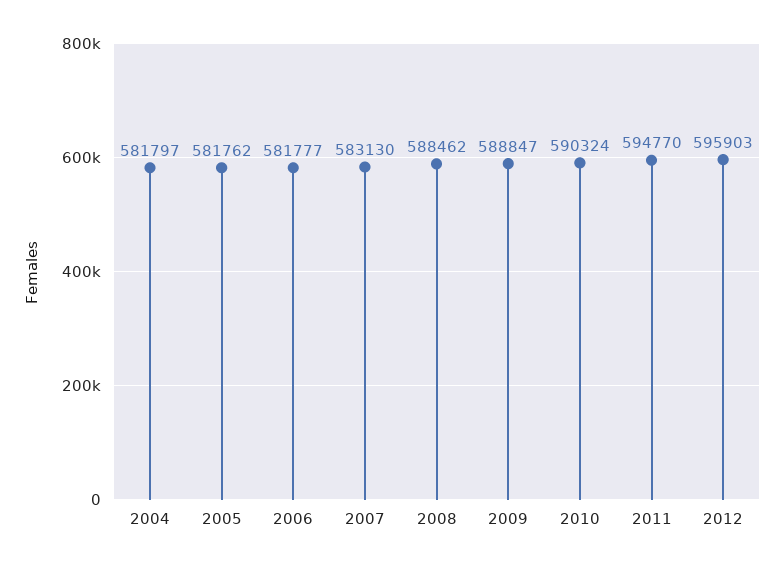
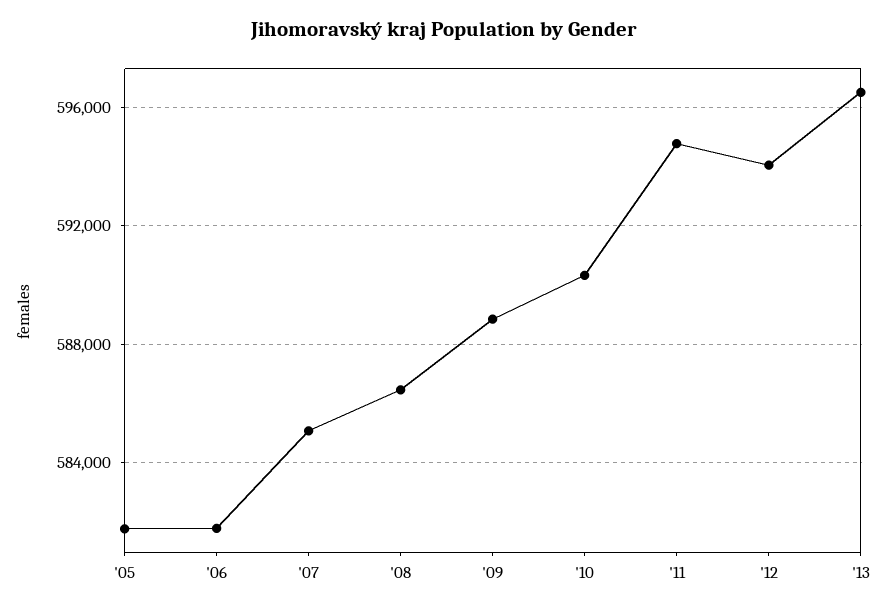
2004: 581797 -> none
2007: 583130 -> 585000
2008: 588462 -> 586500
2012: 595903 -> 594000
'13: none -> 596500

